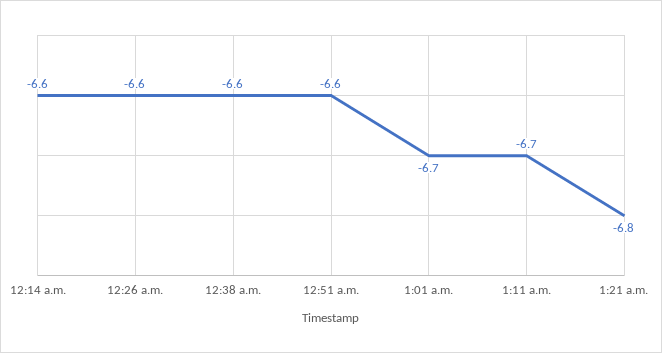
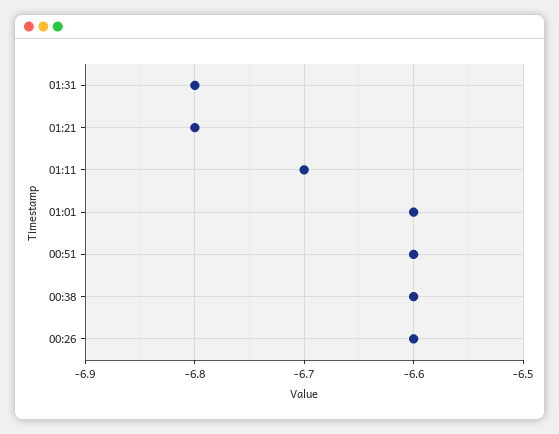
12:14 a.m.: -6.6 -> none
1:01 a.m.: -6.7 -> -6.6
01:31: none -> -6.8

